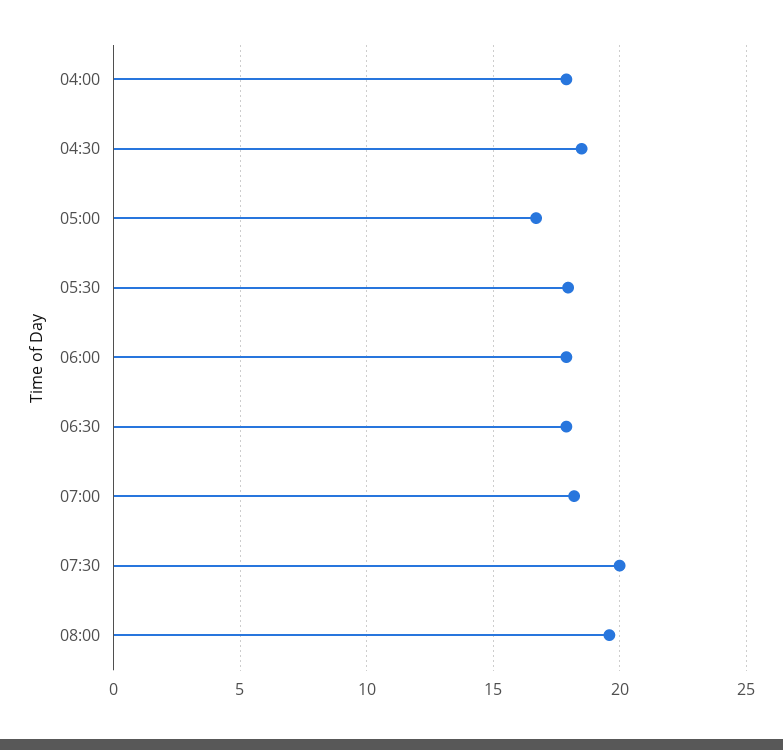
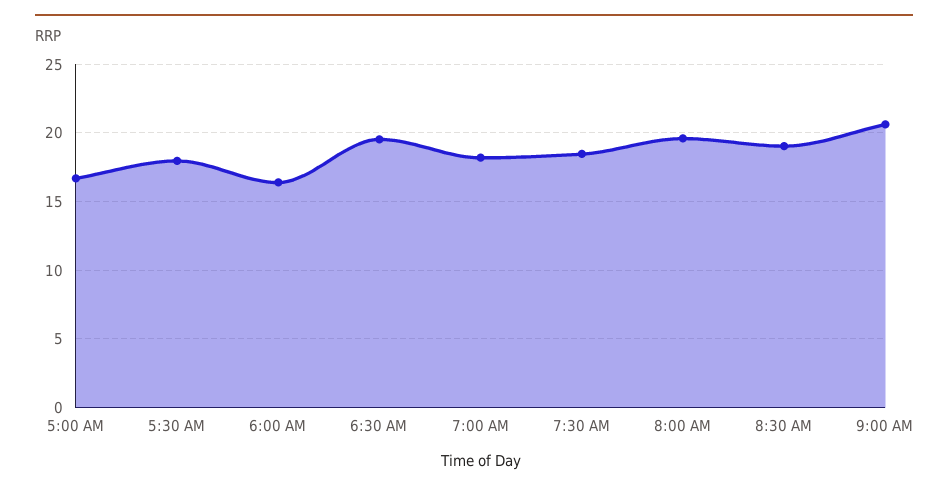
04:00: 18 -> none
04:30: 18.5 -> none
06:00: 18 -> 16.5
06:30: 18 -> 19.5
07:30: 20 -> 18.5
8:30 AM: none -> 19
9:00 AM: none -> 20.5

